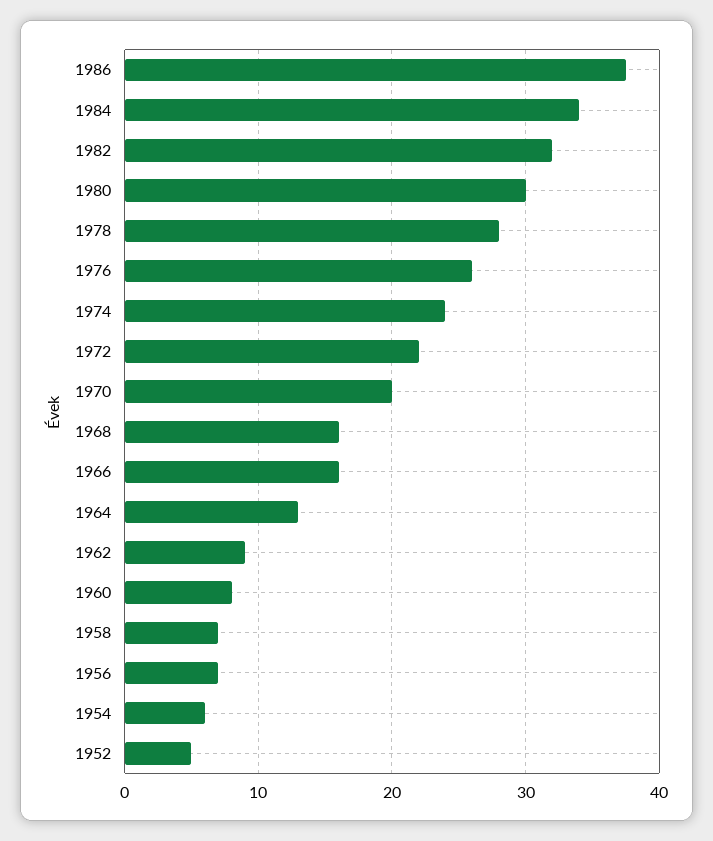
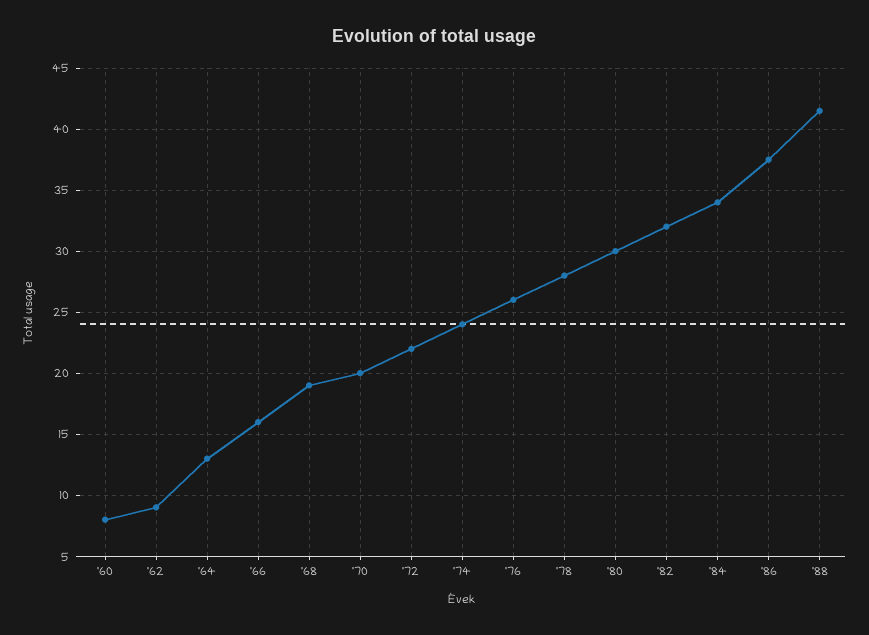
1968: 16 -> 19
1958: 7 -> none
1956: 7 -> none
1954: 6 -> none
1952: 5 -> none
'88: none -> 41.5

